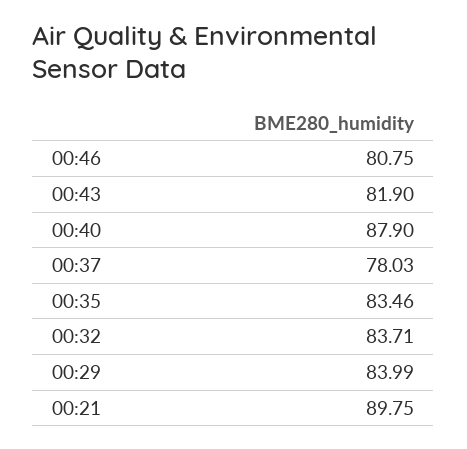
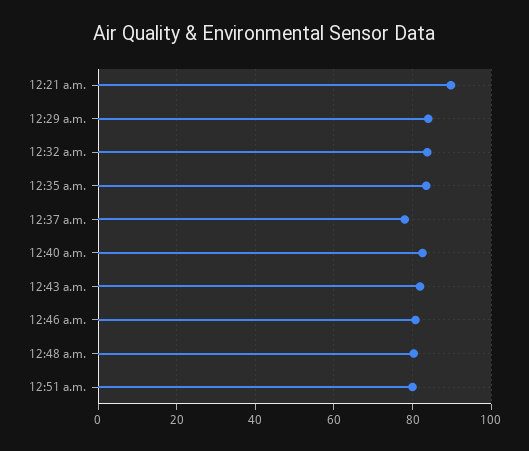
00:40: 87.9 -> 82
12:48 a.m.: none -> 80
12:51 a.m.: none -> 80

